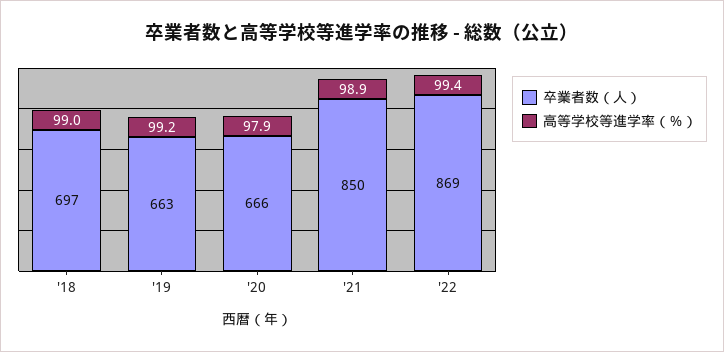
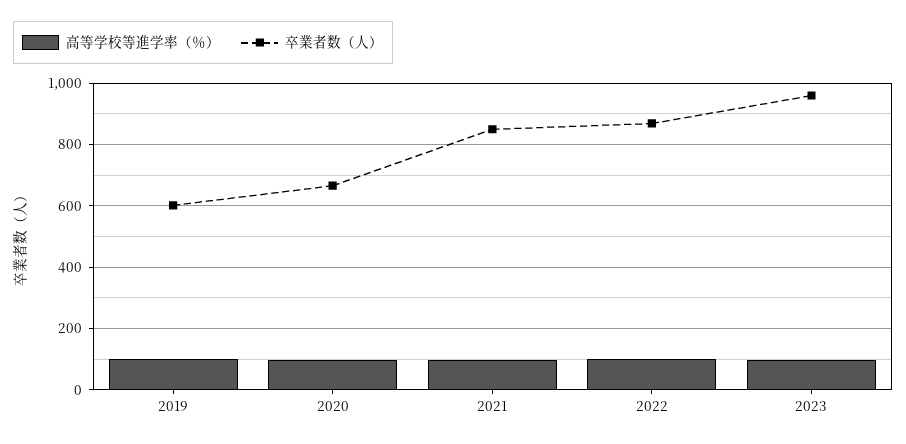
卒業者数（人）, '18: 697 -> none
高等学校等進学率（％）, '18: 99 -> none
卒業者数（人）, '19: 663 -> 600
高等学校等進学率（％）, 2023: none -> 100
卒業者数（人）, 2023: none -> 960

